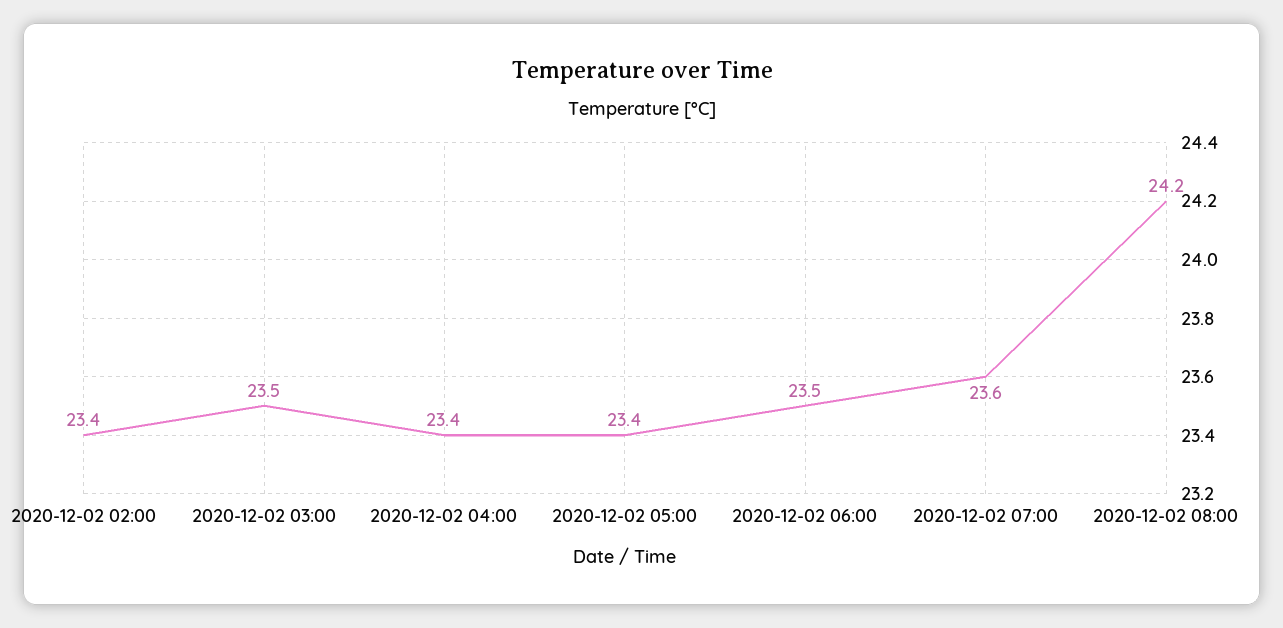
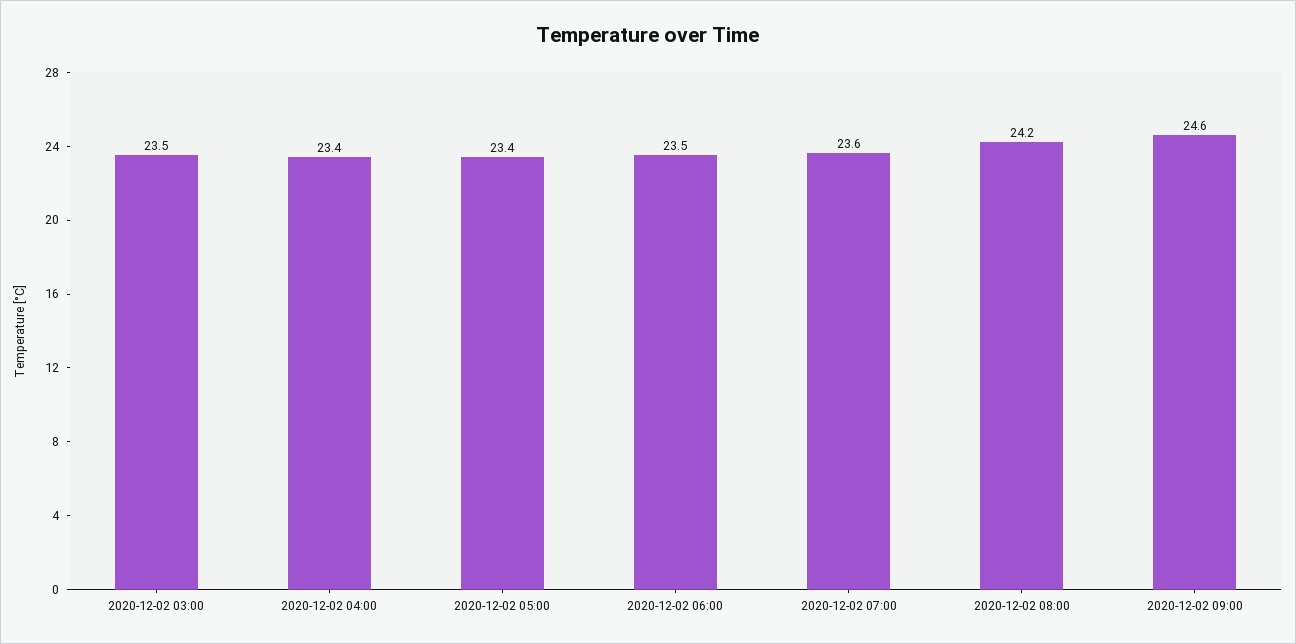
2020-12-02 02:00: 23.4 -> none
2020-12-02 09:00: none -> 24.6

